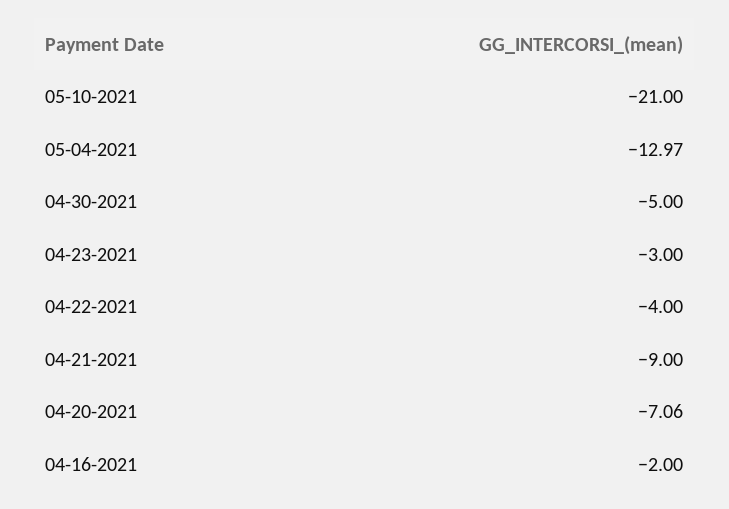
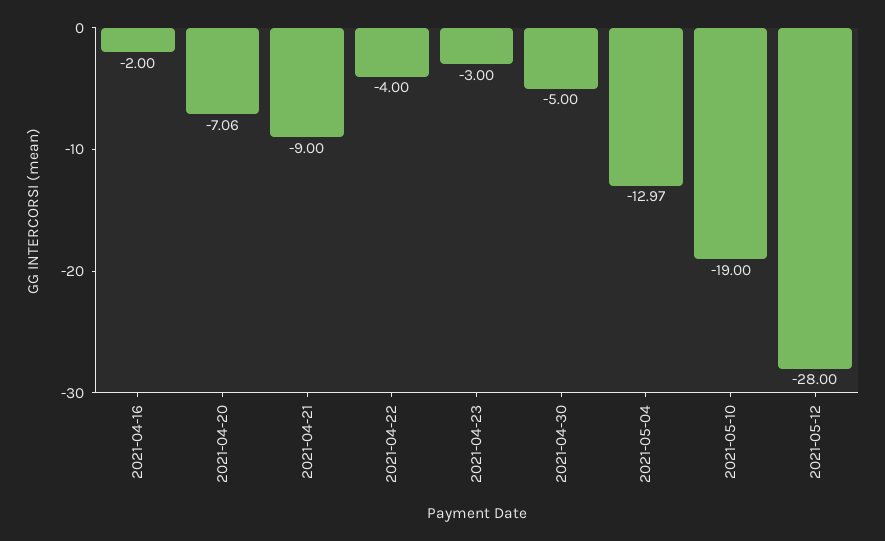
05-10-2021: -21 -> -19
2021-05-12: none -> -28

